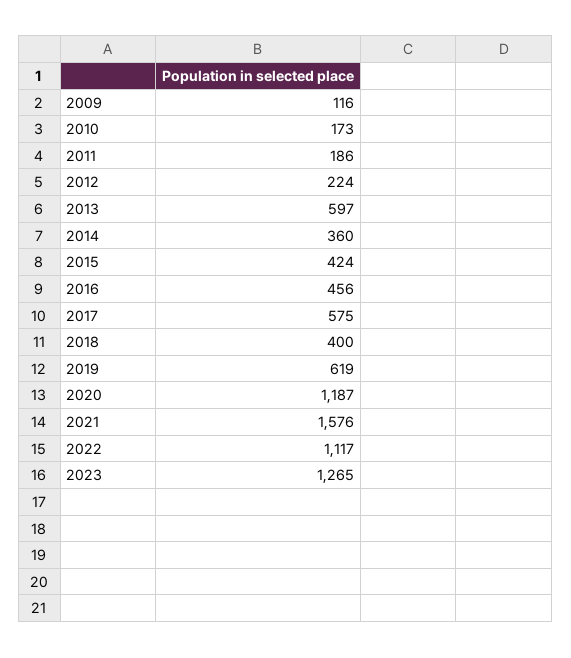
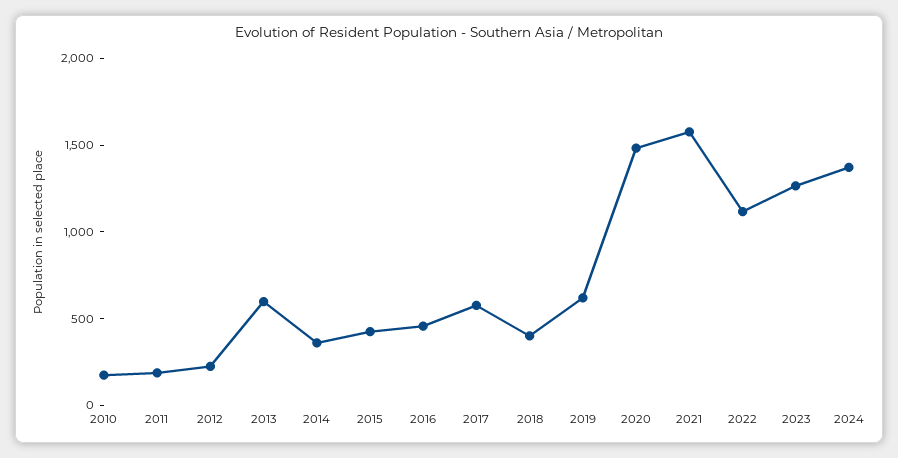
2009: 116 -> none
2020: 1187 -> 1500
2024: none -> 1400

